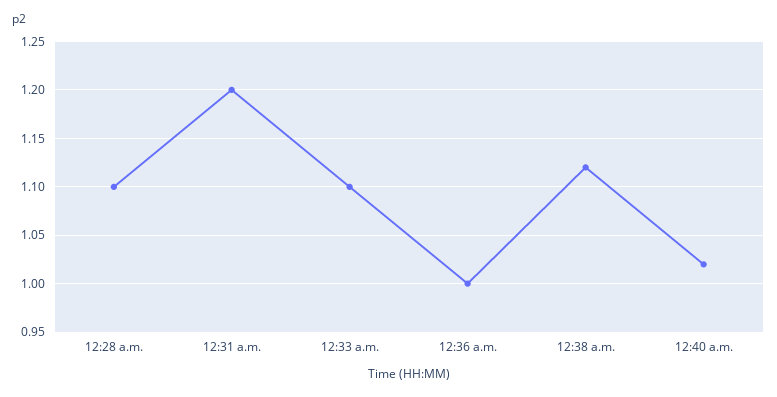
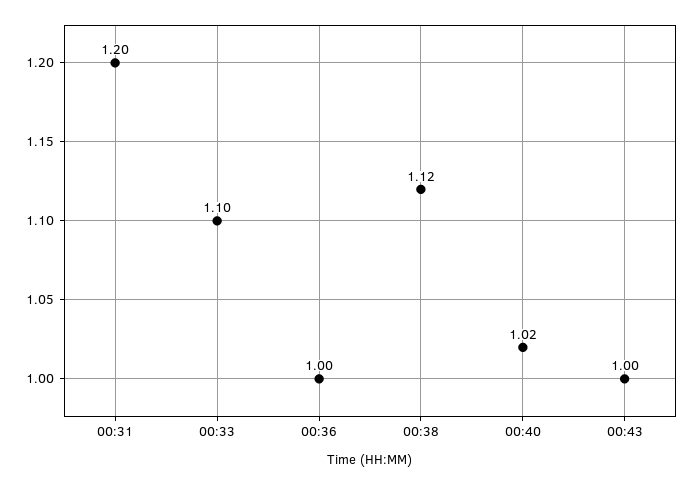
12:28 a.m.: 1.1 -> none
00:43: none -> 1

